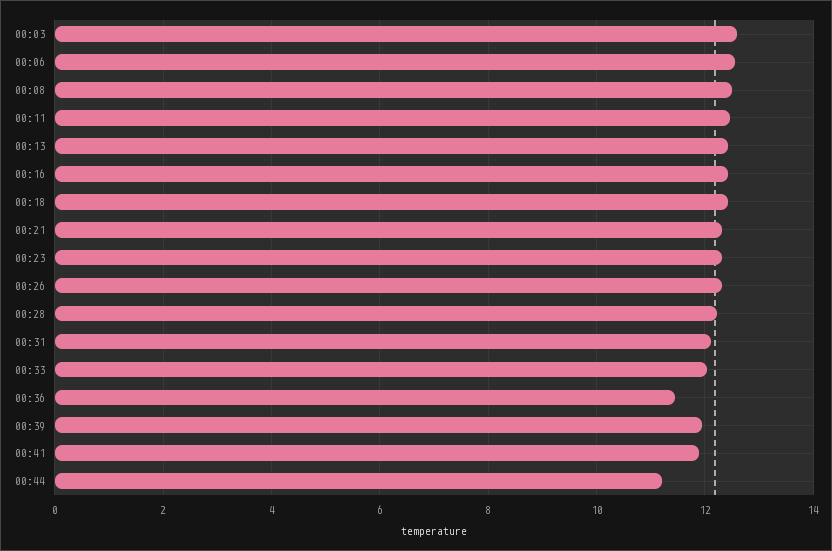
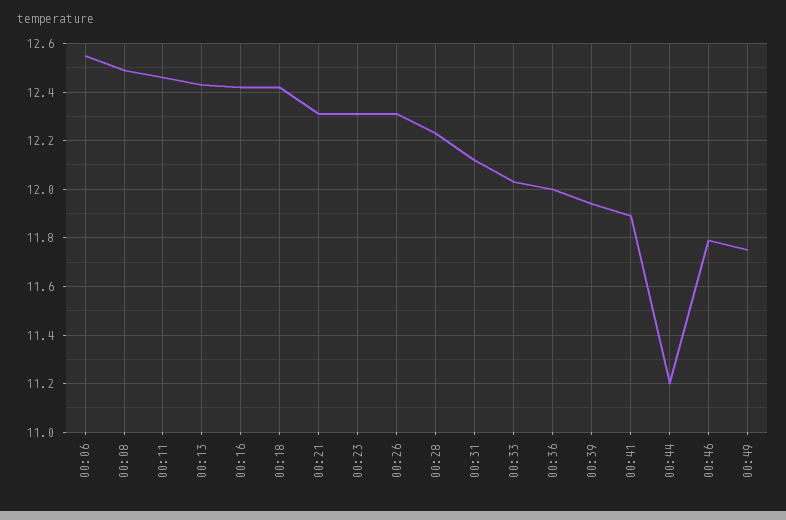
00:03: 12.6 -> none
00:36: 11.4 -> 12
00:46: none -> 11.8
00:49: none -> 11.75

